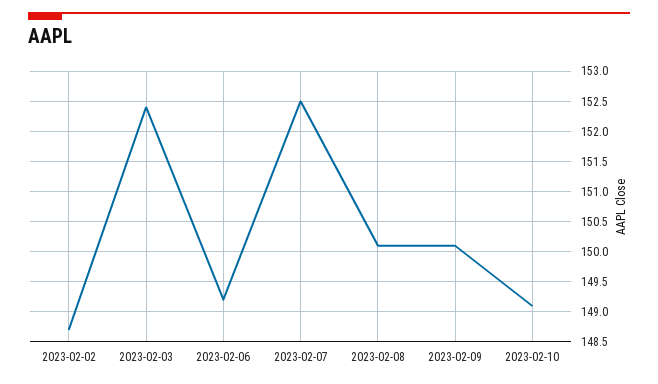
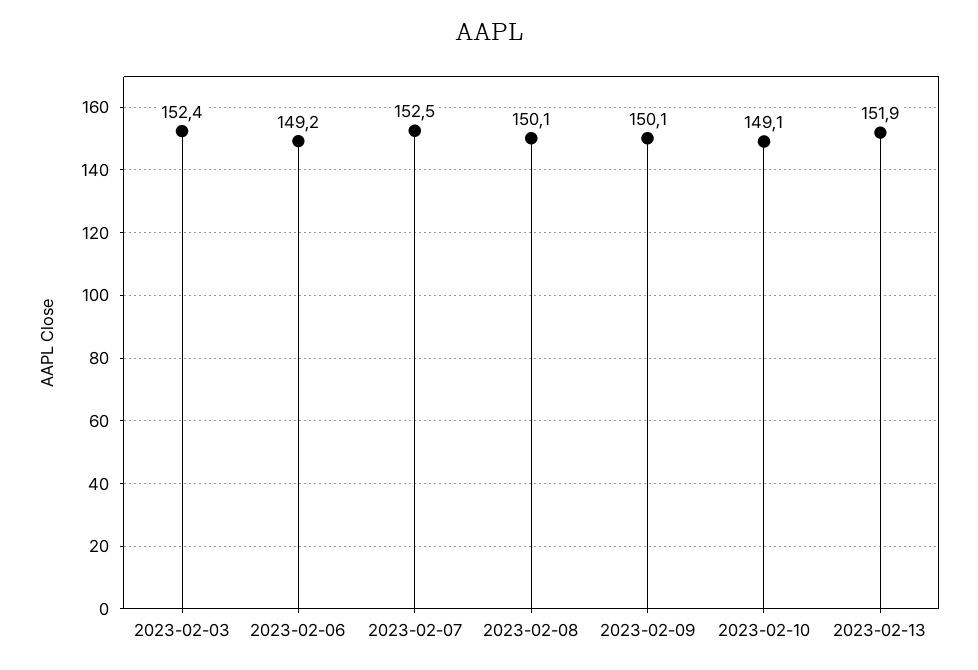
2023-02-02: 148.7 -> none
2023-02-13: none -> 151.9

